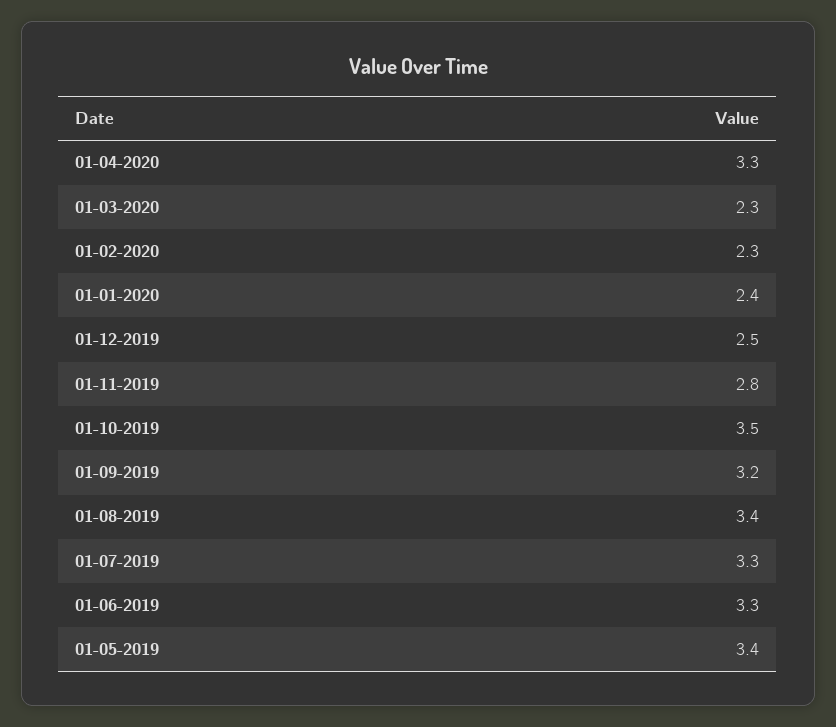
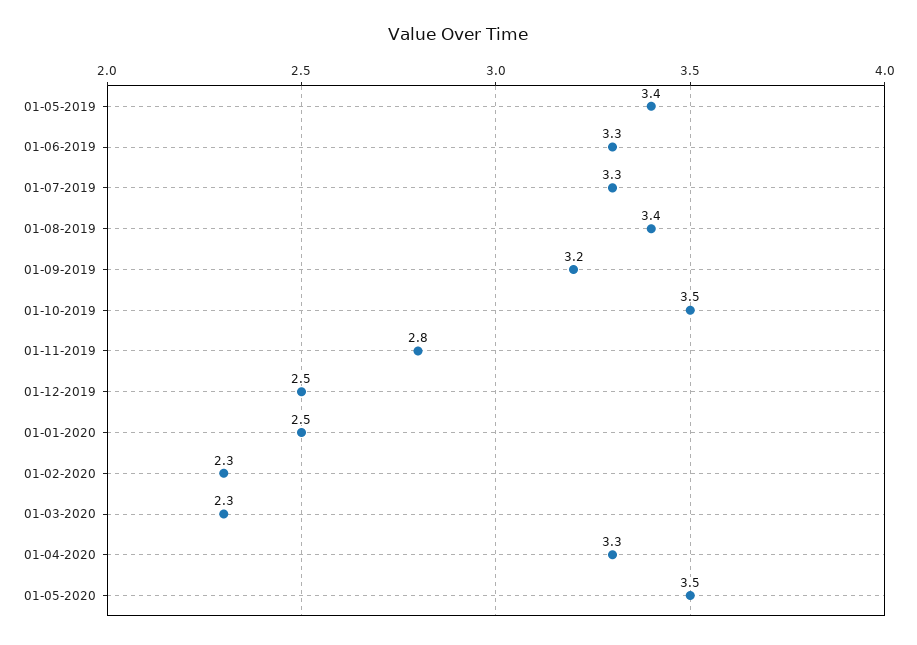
01-01-2020: 2.4 -> 2.5
01-05-2020: none -> 3.5

